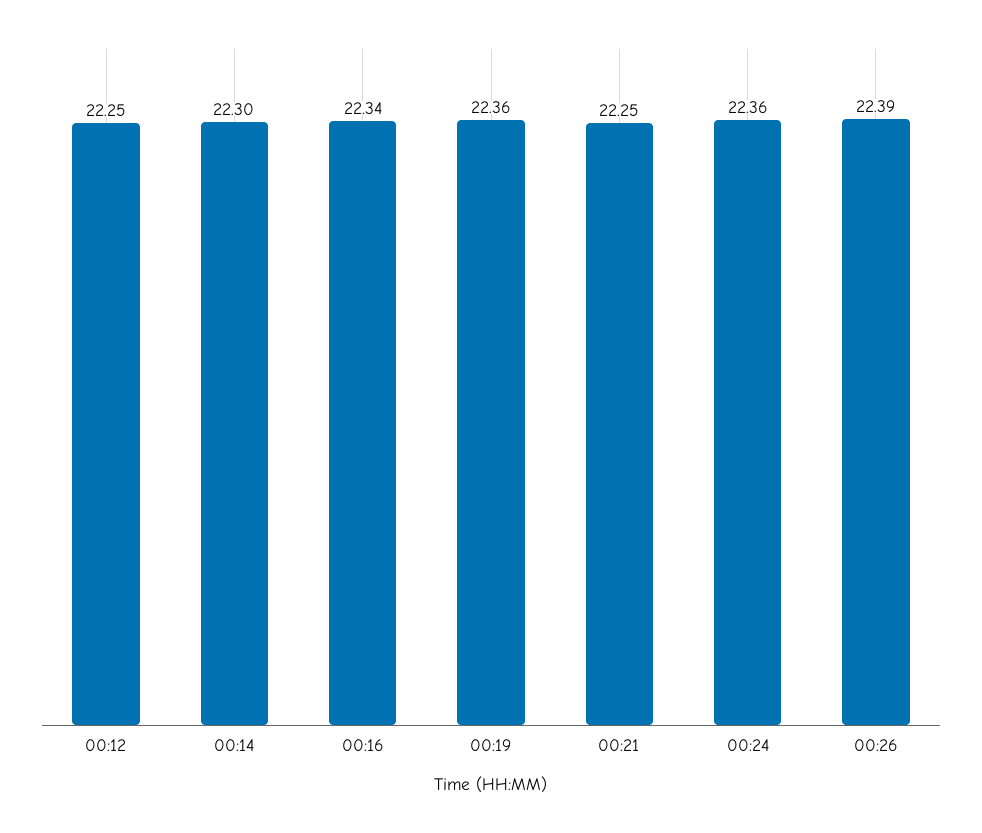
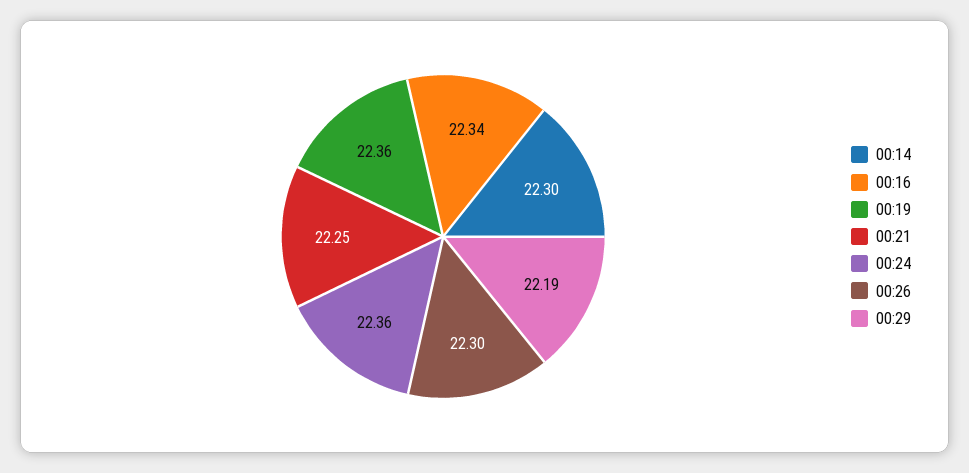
00:12: 22.25 -> none
00:26: 22.39 -> 22.3
00:29: none -> 22.19

